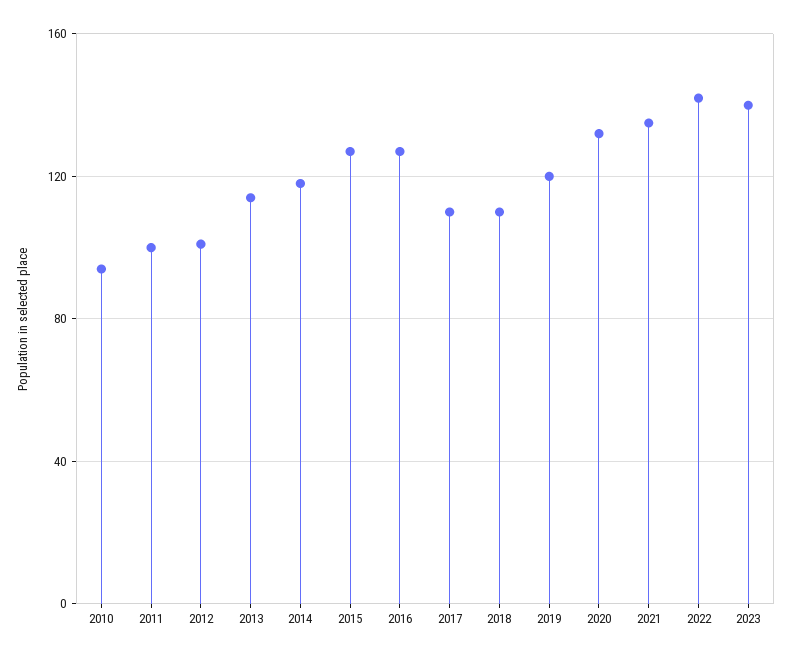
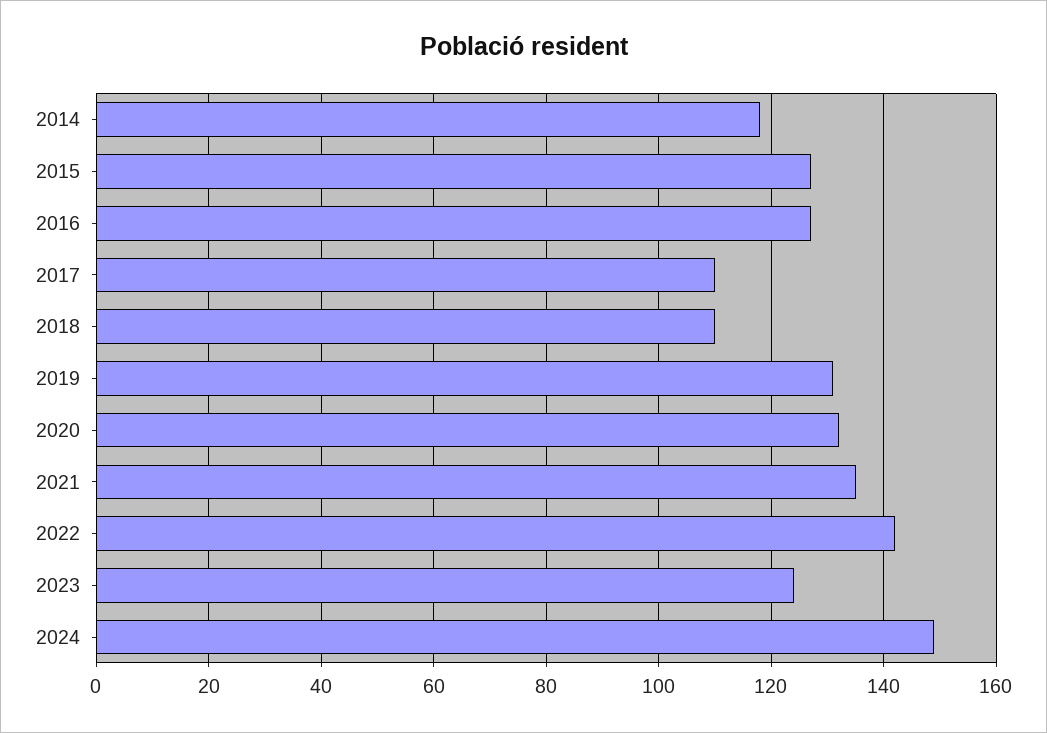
2010: 95 -> none
2011: 100 -> none
2012: 100 -> none
2013: 115 -> none
2019: 120 -> 130
2023: 140 -> 125
2024: none -> 150

